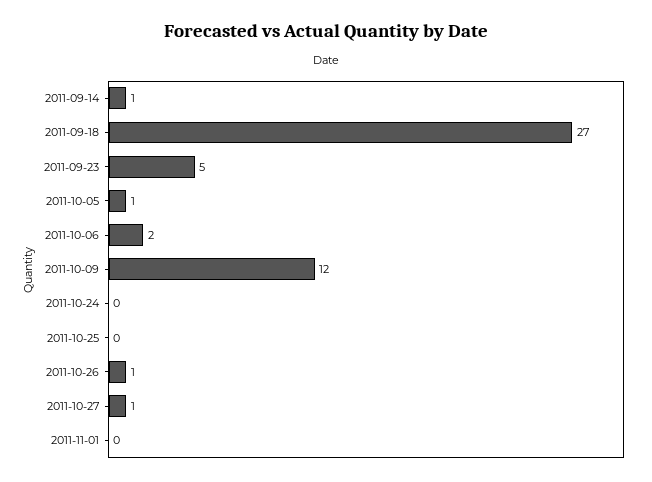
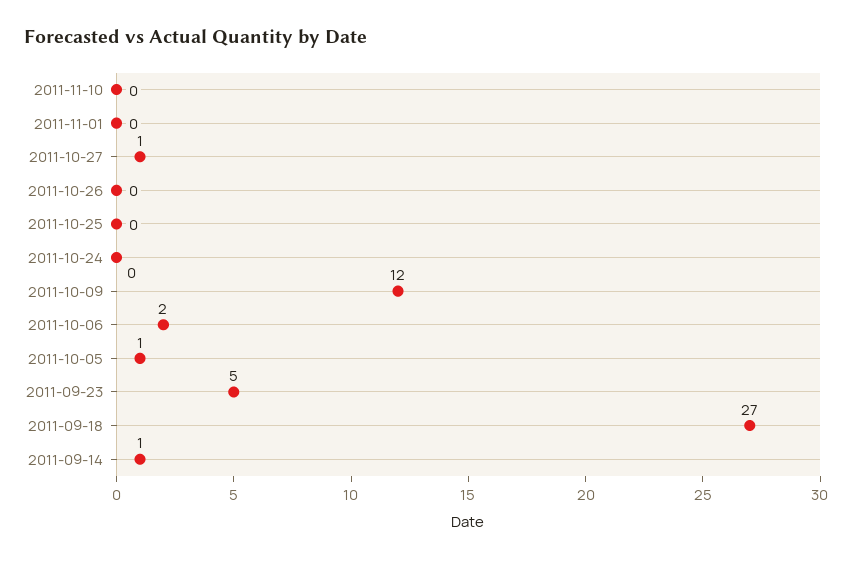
2011-10-26: 1 -> 0
2011-11-10: none -> 0

